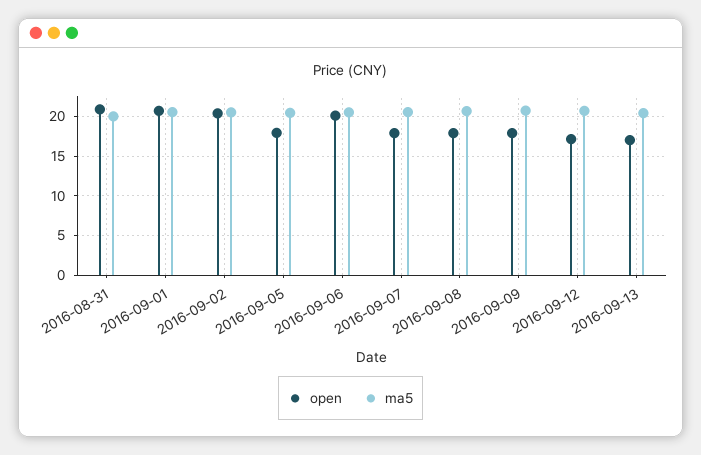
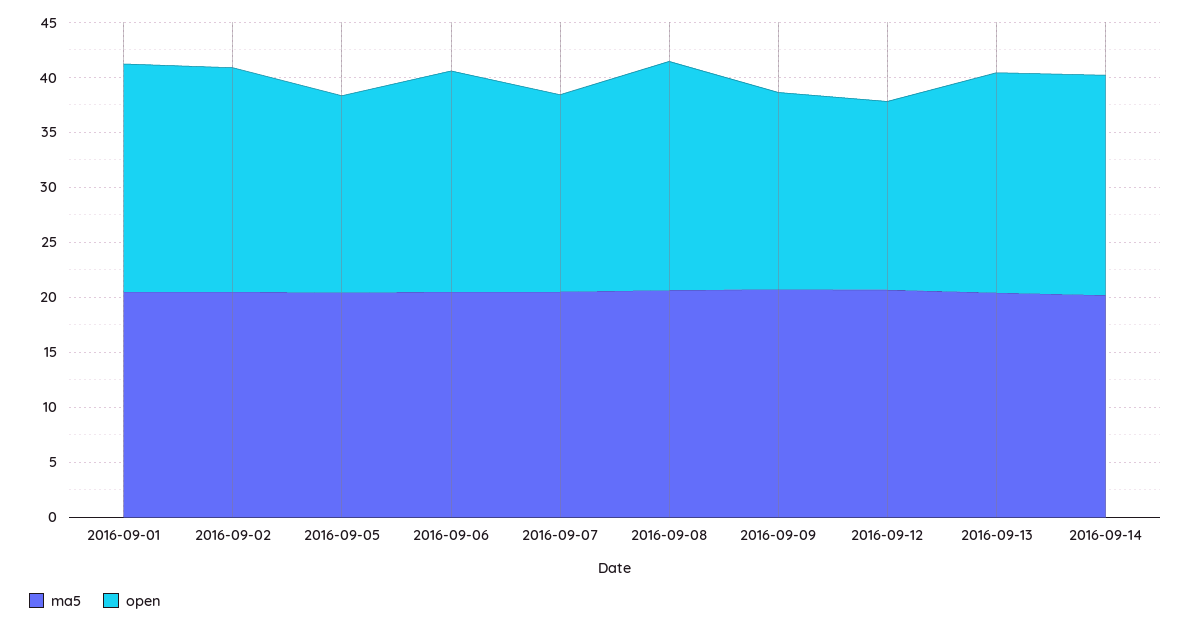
open, 2016-08-31: 21 -> none
ma5, 2016-08-31: 20 -> none
open, 2016-09-08: 18 -> 21
open, 2016-09-13: 17 -> 20
ma5, 2016-09-14: none -> 20
open, 2016-09-14: none -> 20

